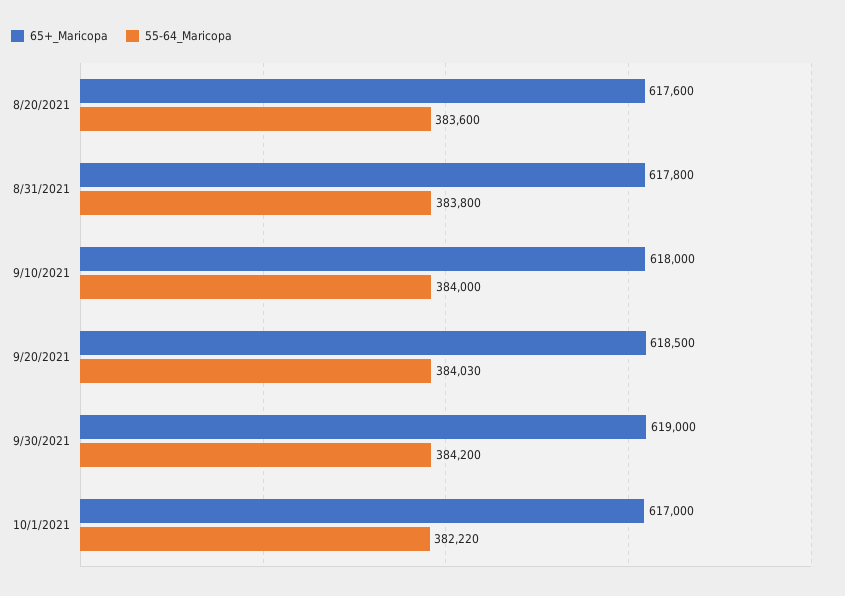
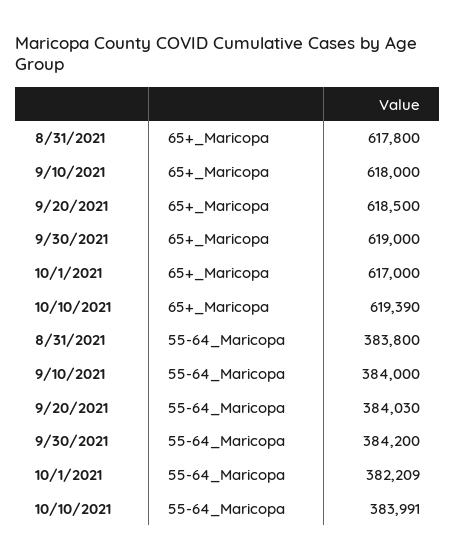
65+_Maricopa, 8/20/2021: 617600 -> none
55-64_Maricopa, 8/20/2021: 383600 -> none
55-64_Maricopa, 10/1/2021: 382220 -> 382209
65+_Maricopa, 10/10/2021: none -> 619390
55-64_Maricopa, 10/10/2021: none -> 383991

